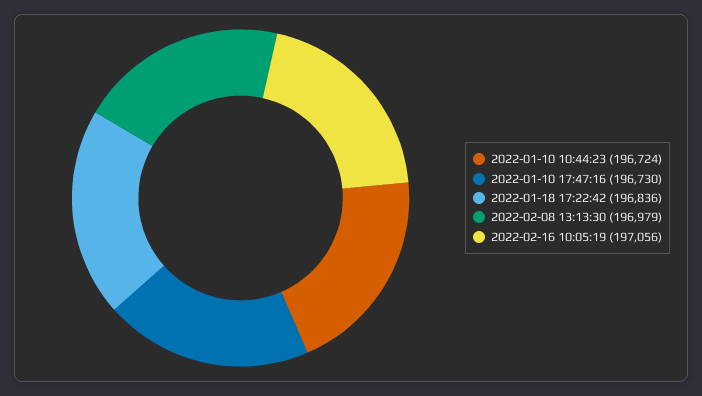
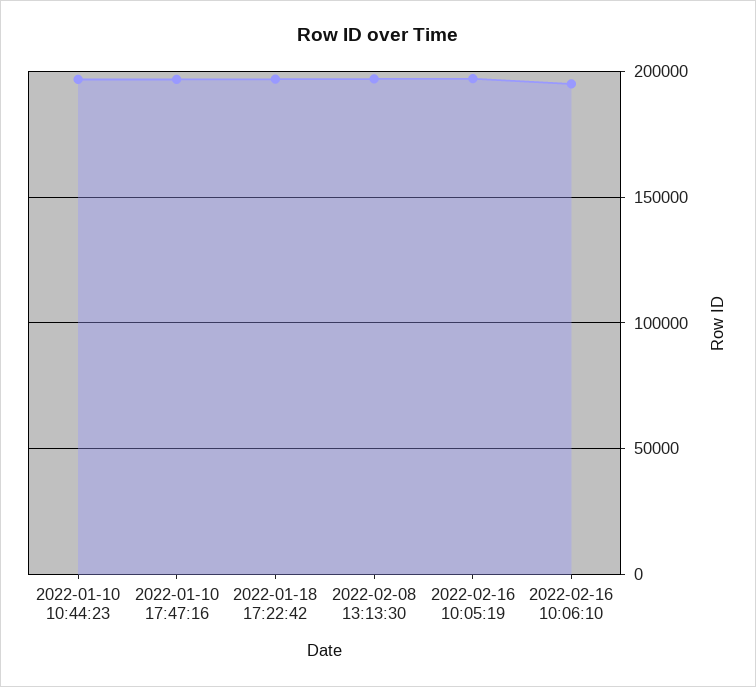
2022-02-16 10:06:10: none -> 195000

